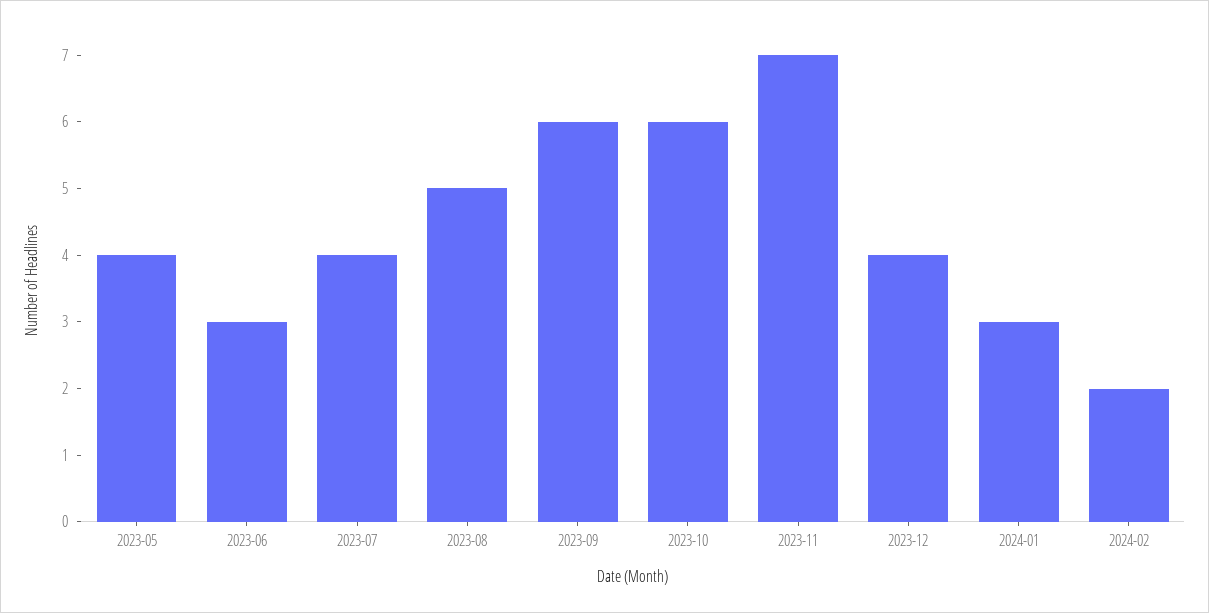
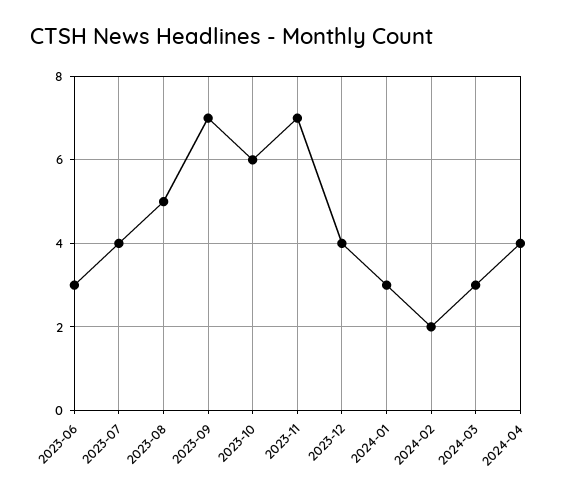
2023-05: 4 -> none
2023-09: 6 -> 7
2024-03: none -> 3
2024-04: none -> 4

